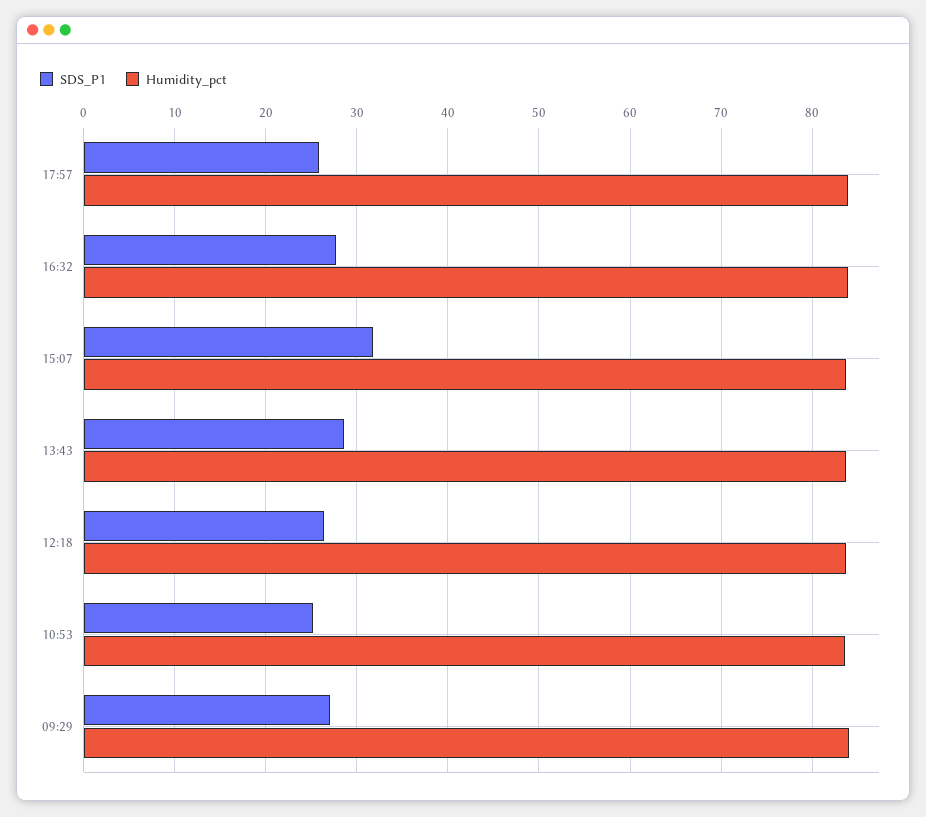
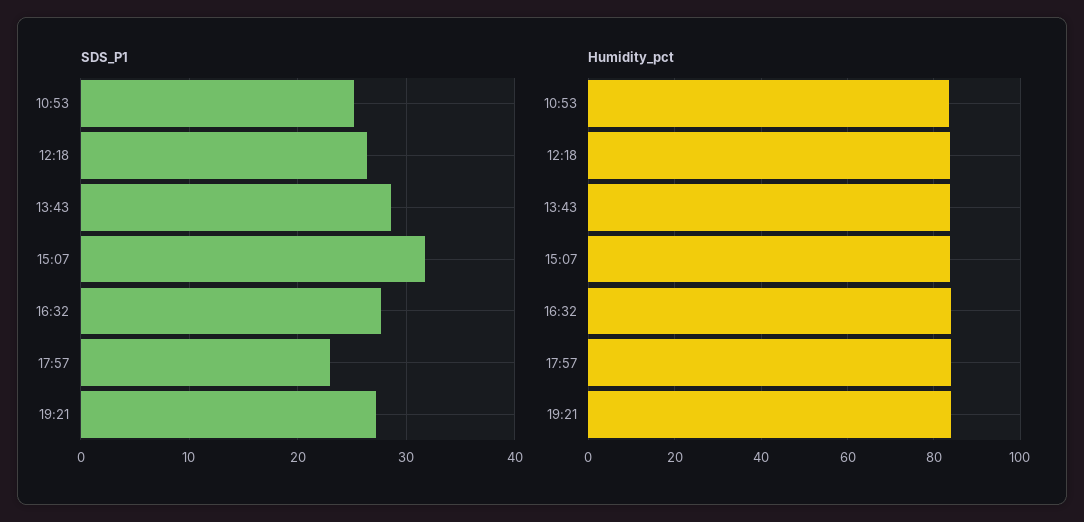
SDS_P1, 17:57: 26 -> 23
SDS_P1, 09:29: 27 -> none
Humidity_pct, 09:29: 84 -> none
SDS_P1, 19:21: none -> 27
Humidity_pct, 19:21: none -> 84

